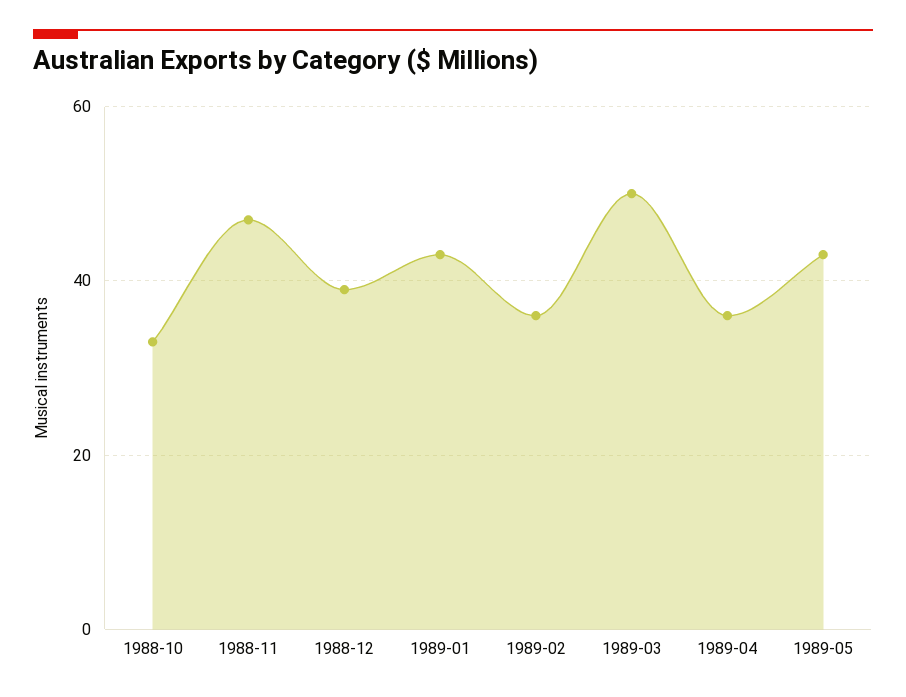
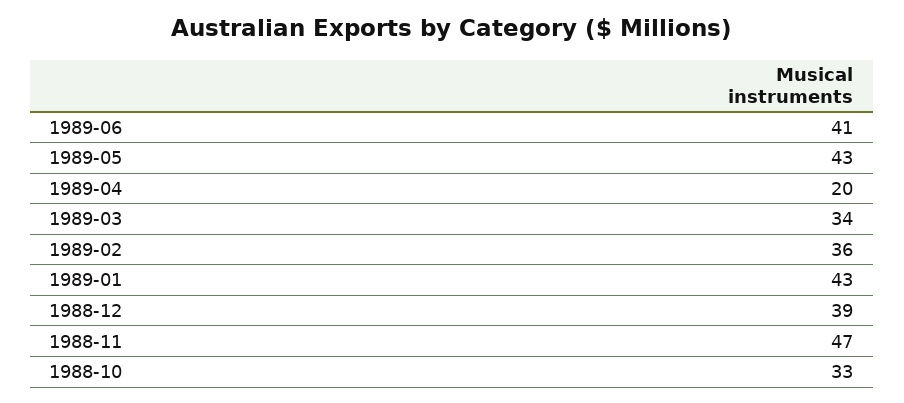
1989-03: 50 -> 34
1989-04: 35 -> 20
1989-06: none -> 41

